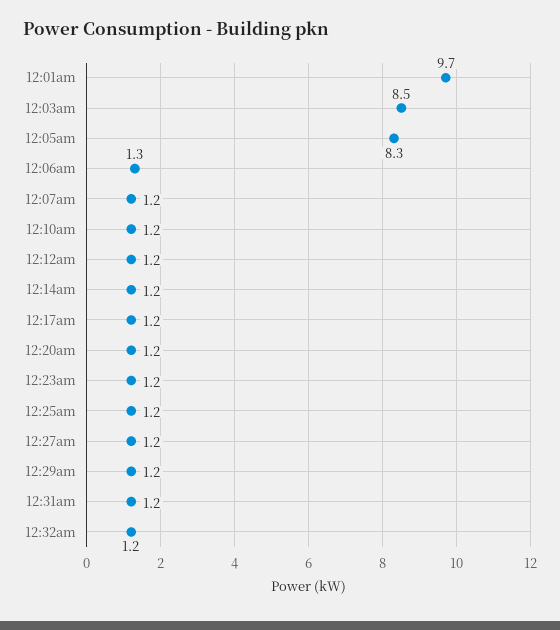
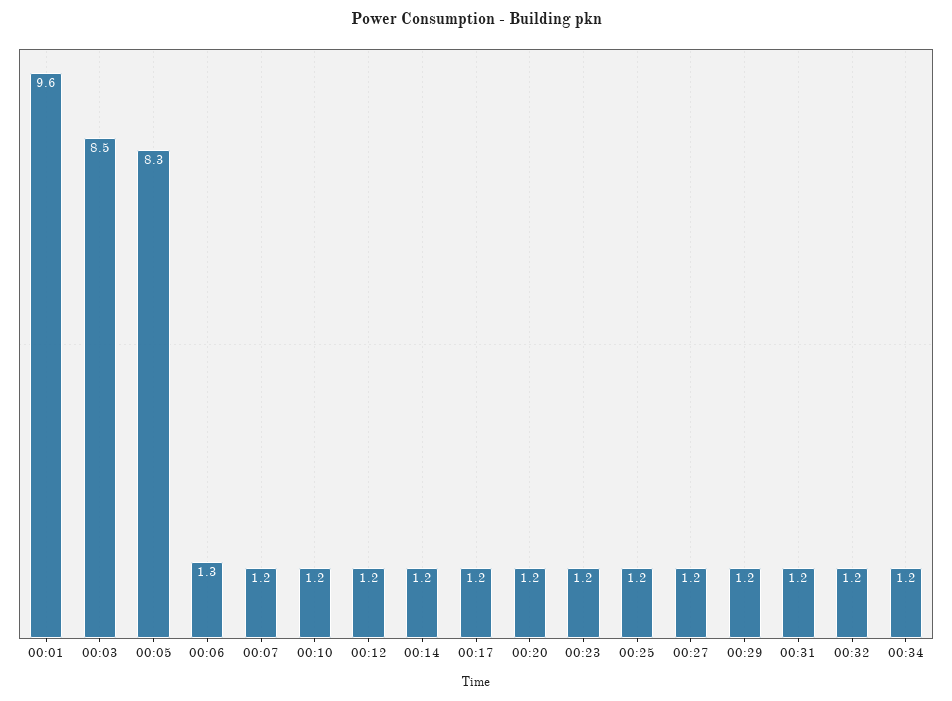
12:01am: 9.7 -> 9.6
00:34: none -> 1.2

